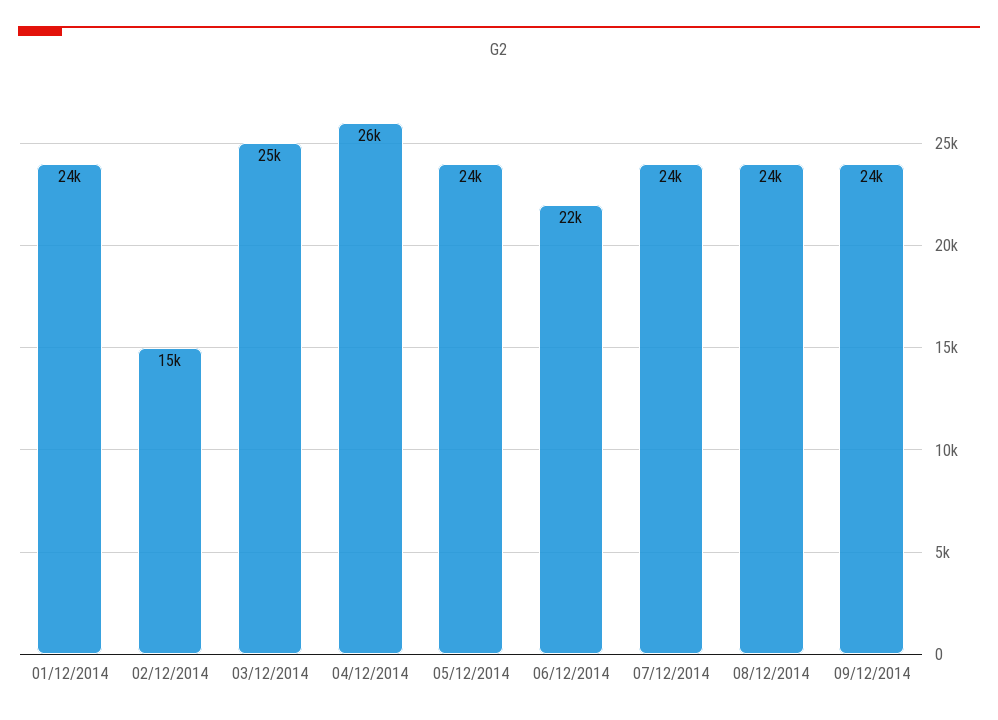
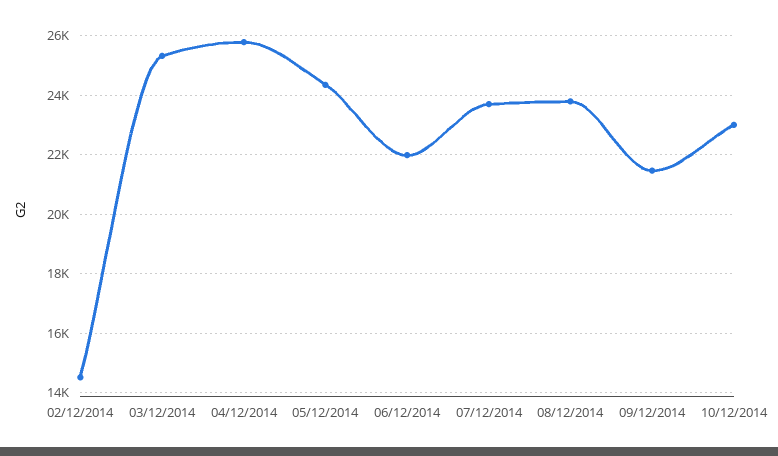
01/12/2014: 24000 -> none
09/12/2014: 24000 -> 21500
10/12/2014: none -> 23000

